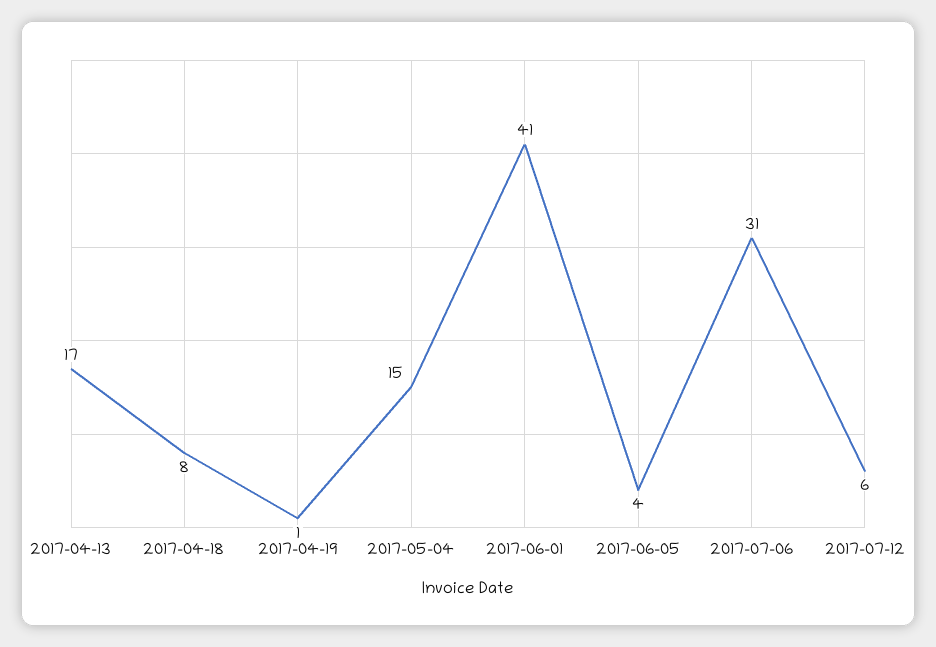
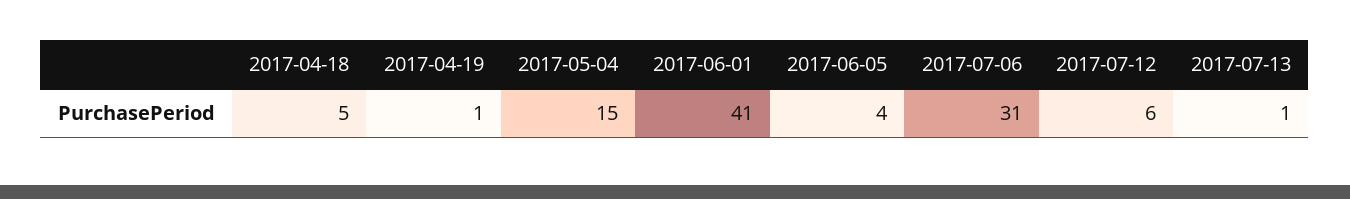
2017-04-13: 17 -> none
2017-04-18: 8 -> 5
2017-07-13: none -> 1

